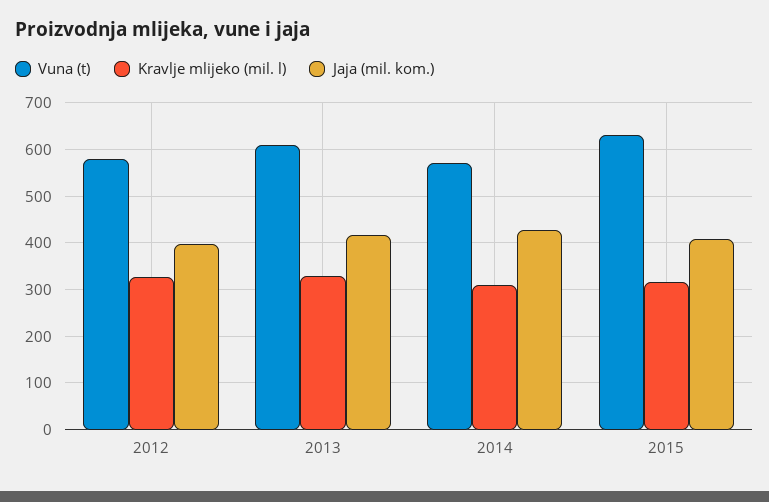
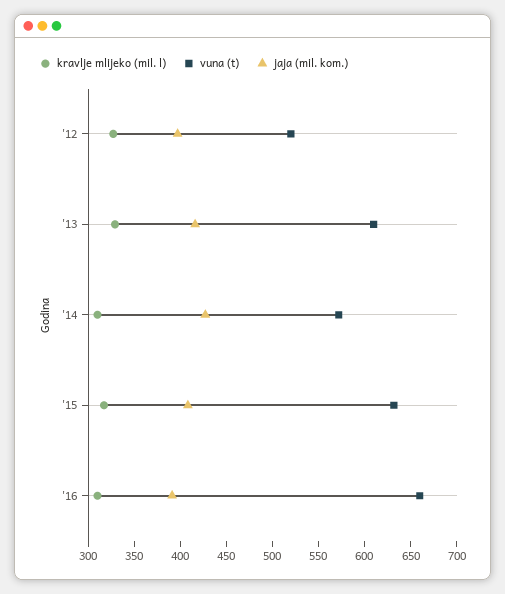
Vuna (t), 2012: 580 -> 520
Kravlje mlijeko (mil. l), '16: none -> 310
Vuna (t), '16: none -> 660
Jaja (mil. kom.), '16: none -> 390

